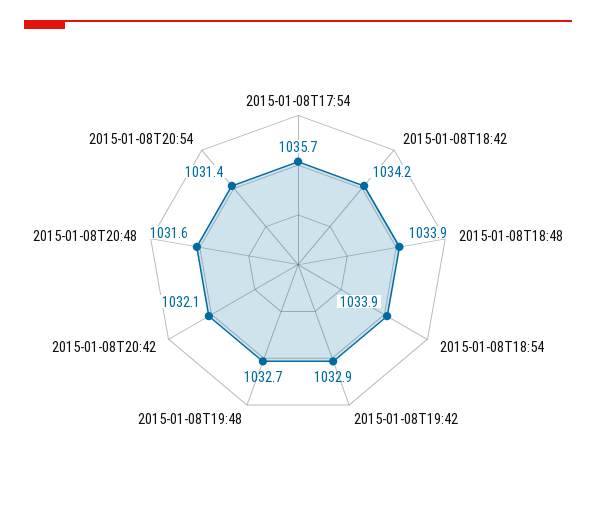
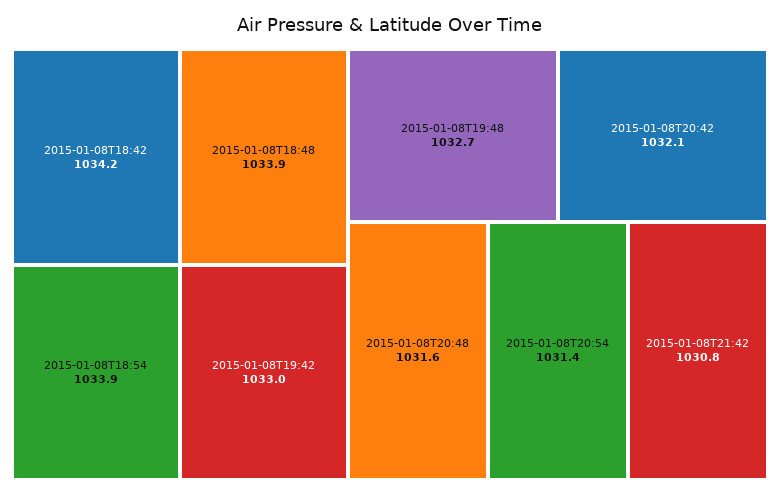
2015-01-08T17:54: 1035.7 -> none
2015-01-08T19:42: 1032.9 -> 1033
2015-01-08T21:42: none -> 1030.8

